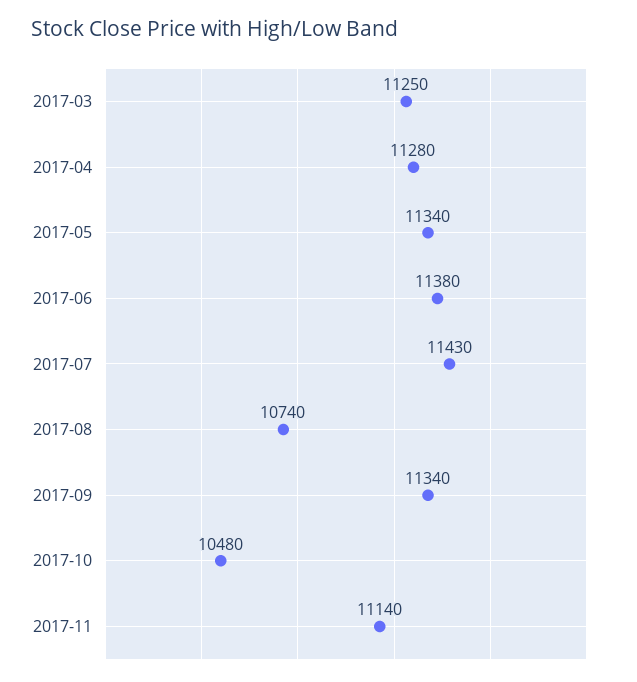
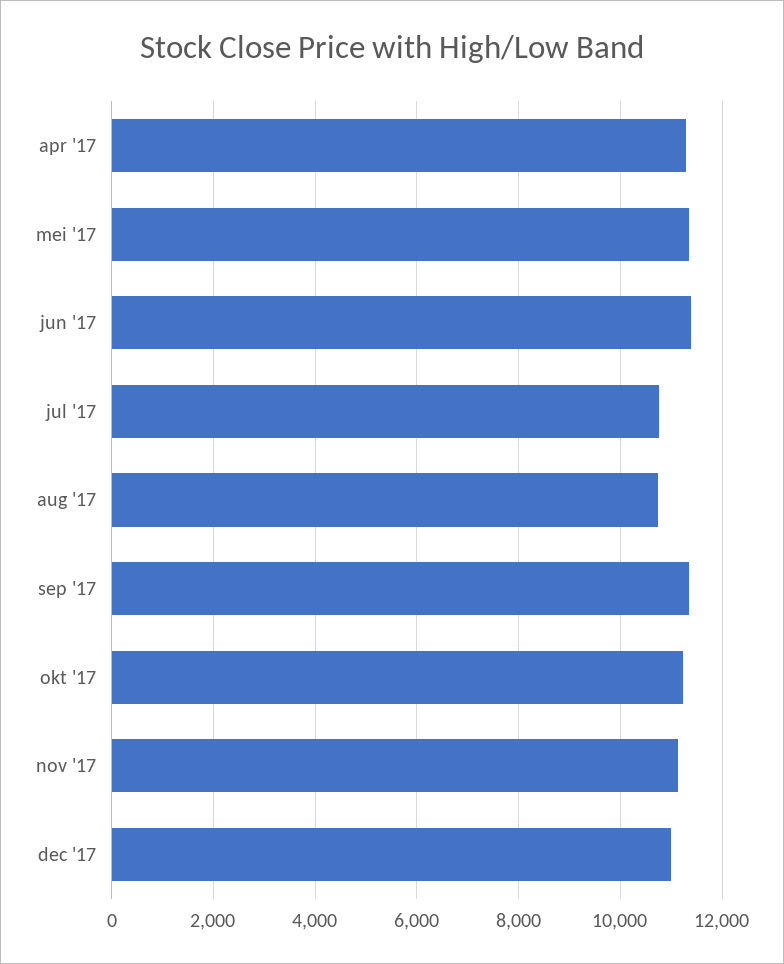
2017-03: 11250 -> none
2017-07: 11430 -> 10800
2017-10: 10480 -> 11200
dec '17: none -> 11000

